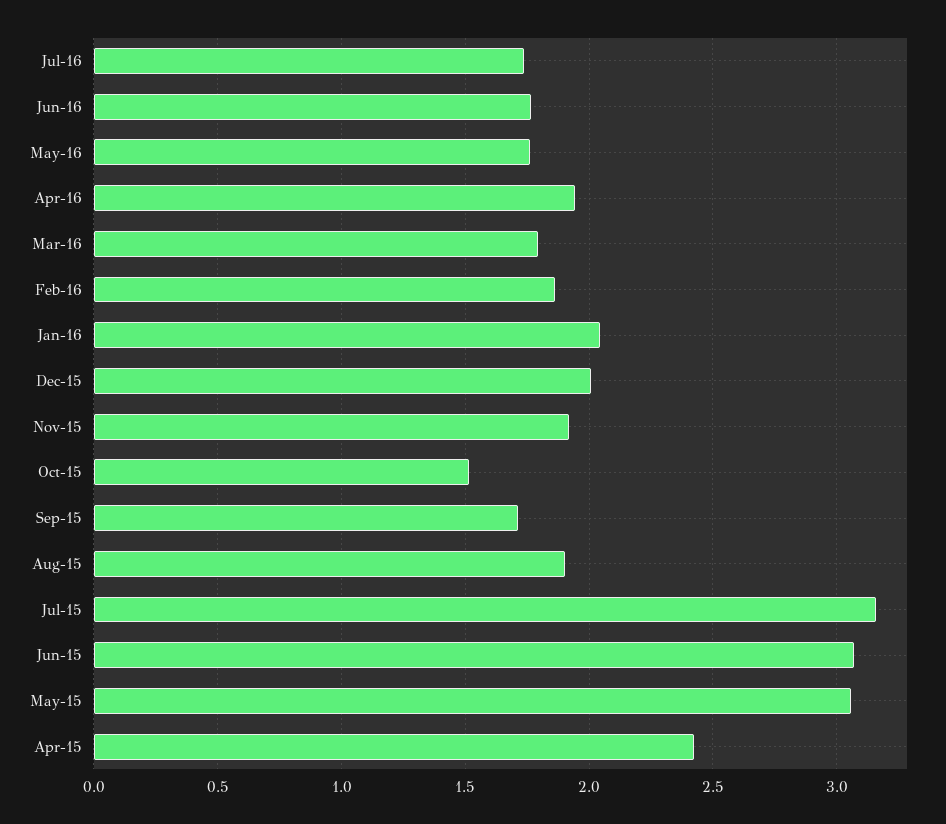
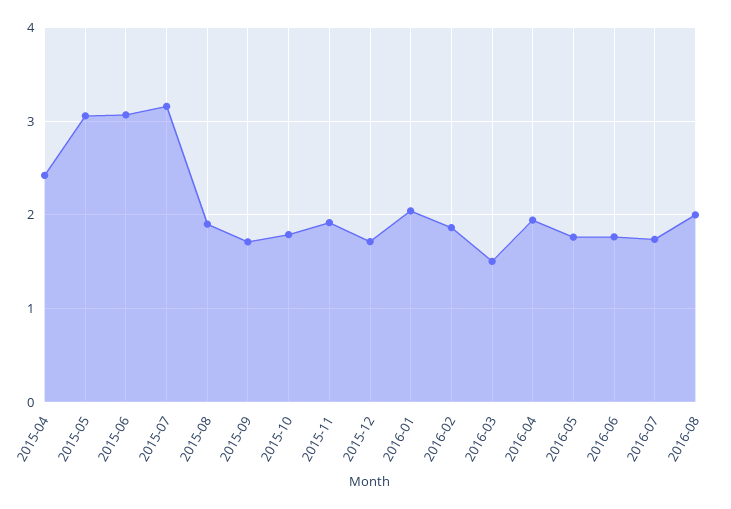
Mar-16: 1.8 -> 1.5
Dec-15: 2 -> 1.7
Oct-15: 1.5 -> 1.8
2016-08: none -> 2

